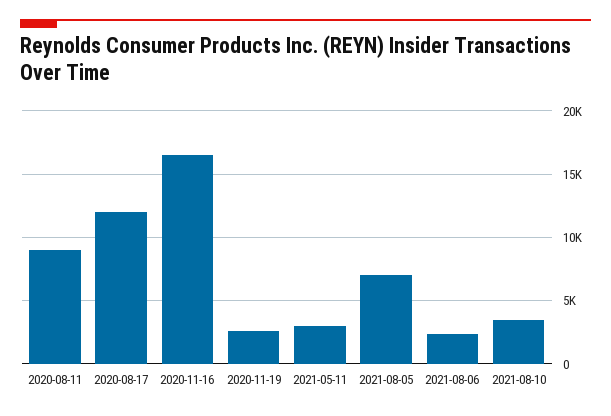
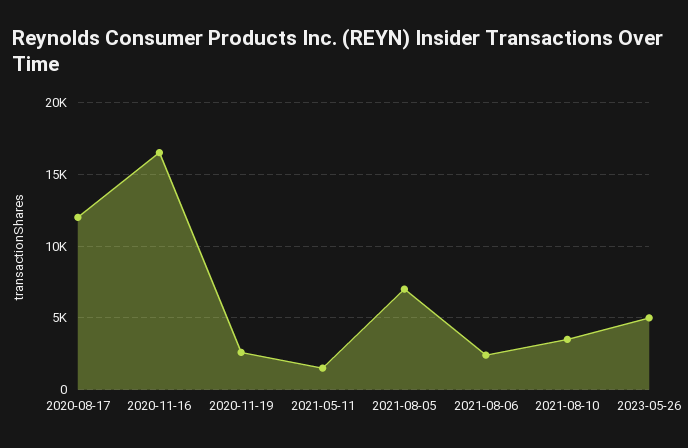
2020-08-11: 9000 -> none
2021-05-11: 3000 -> 1500
2023-05-26: none -> 5000

